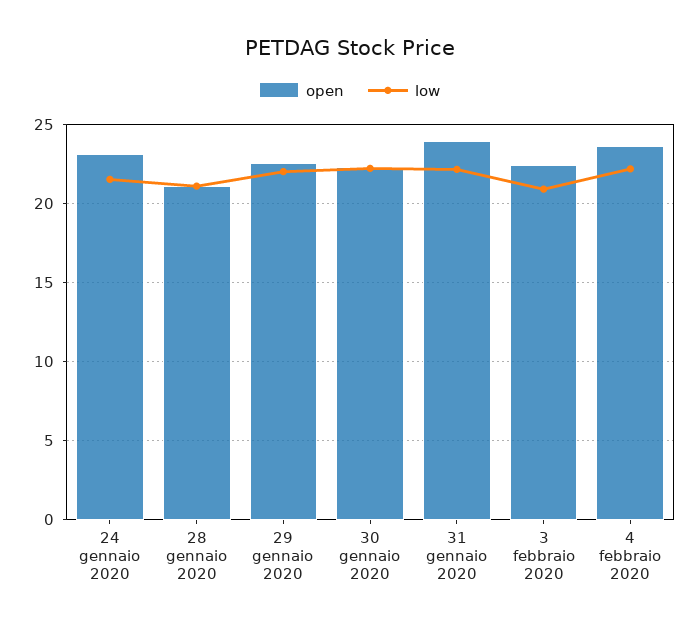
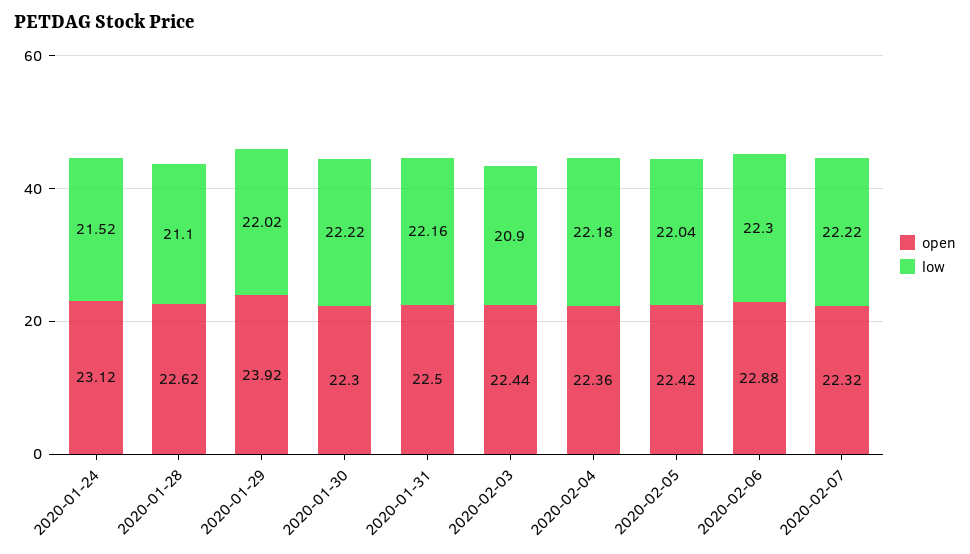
open, 28 gennaio 2020: 21 -> 22.62
open, 29 gennaio 2020: 22.5 -> 23.92
open, 31 gennaio 2020: 24 -> 22.5
open, 4 febbraio 2020: 23.5 -> 22.36
open, 2020-02-05: none -> 22.42
low, 2020-02-05: none -> 22.04
open, 2020-02-06: none -> 22.88
low, 2020-02-06: none -> 22.3
open, 2020-02-07: none -> 22.32
low, 2020-02-07: none -> 22.22

